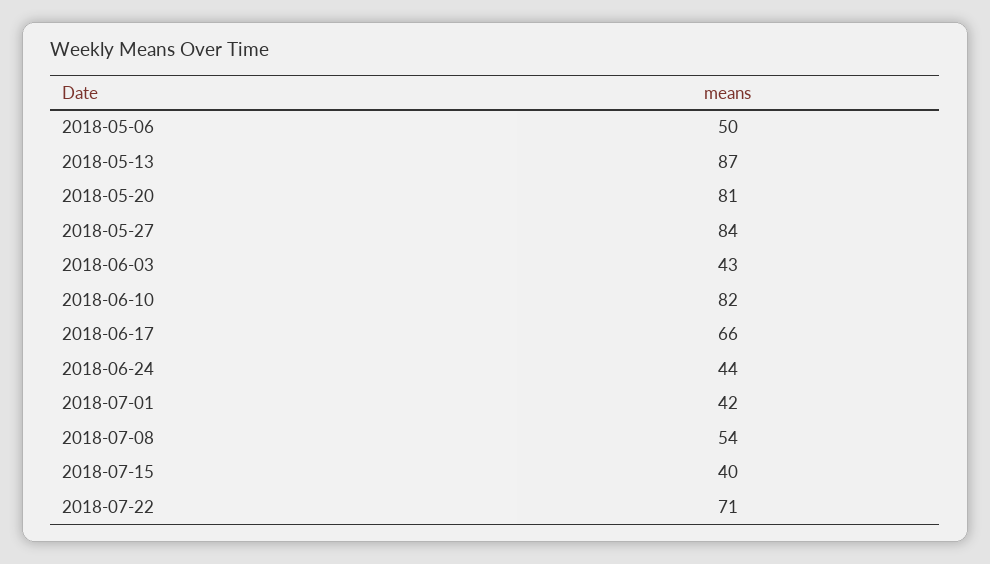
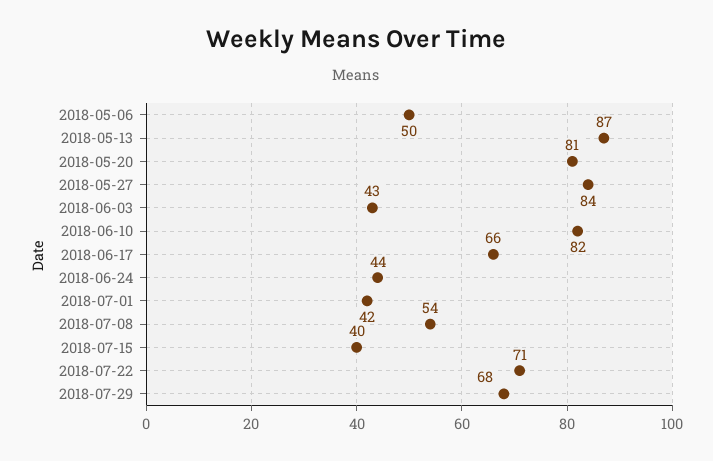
2018-07-29: none -> 68

